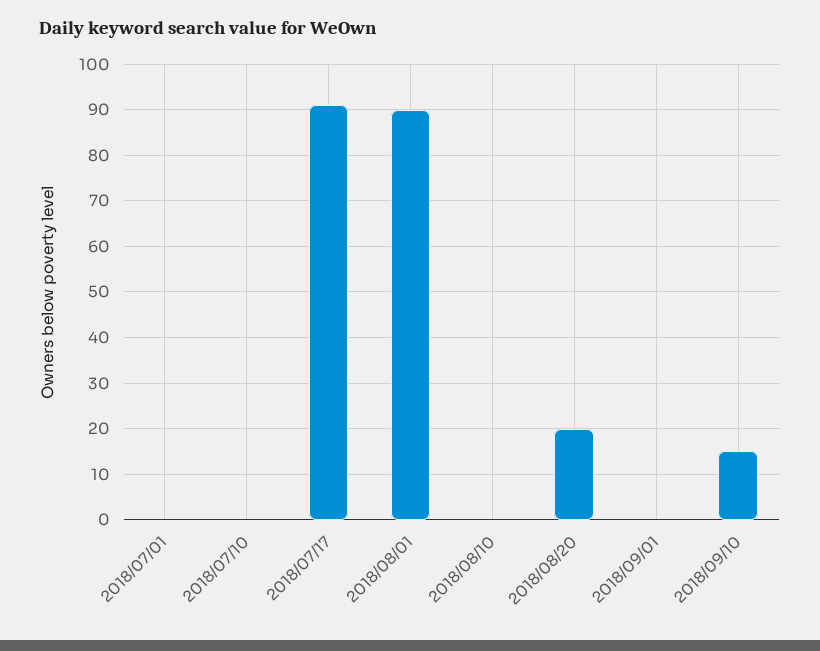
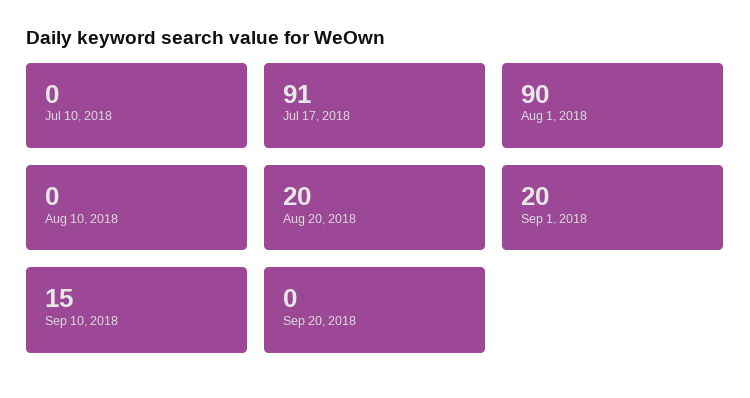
2018/07/01: 0 -> none
2018/09/01: 0 -> 20
Sep 20, 2018: none -> 0

